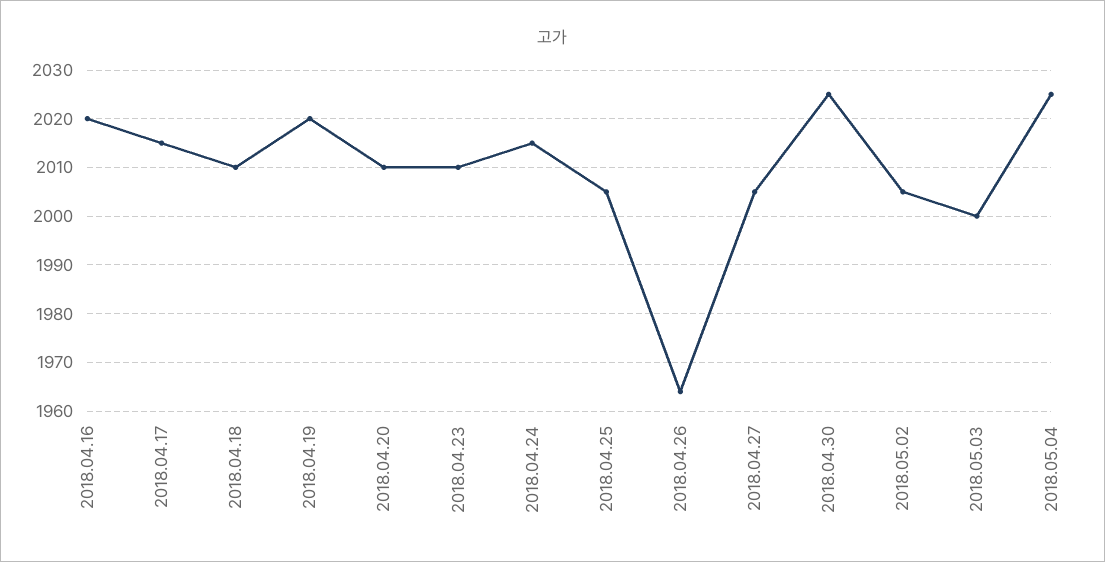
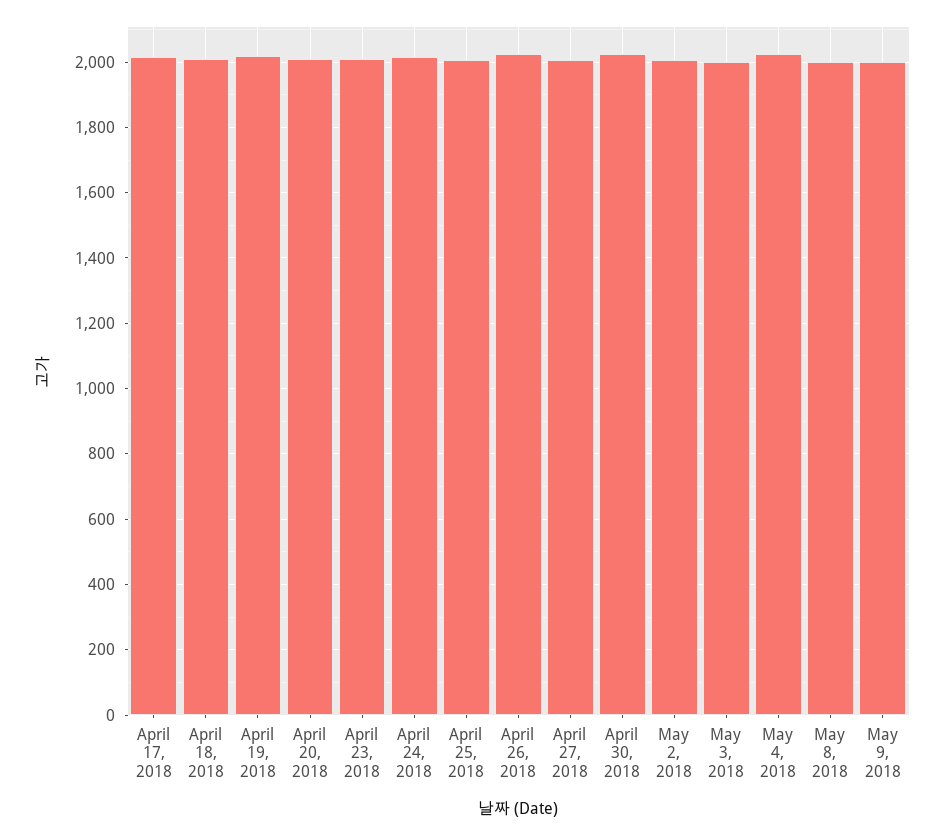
2018.04.16: 2020 -> none
2018.04.26: 1965 -> 2020
May 8, 2018: none -> 2000
May 9, 2018: none -> 2000

